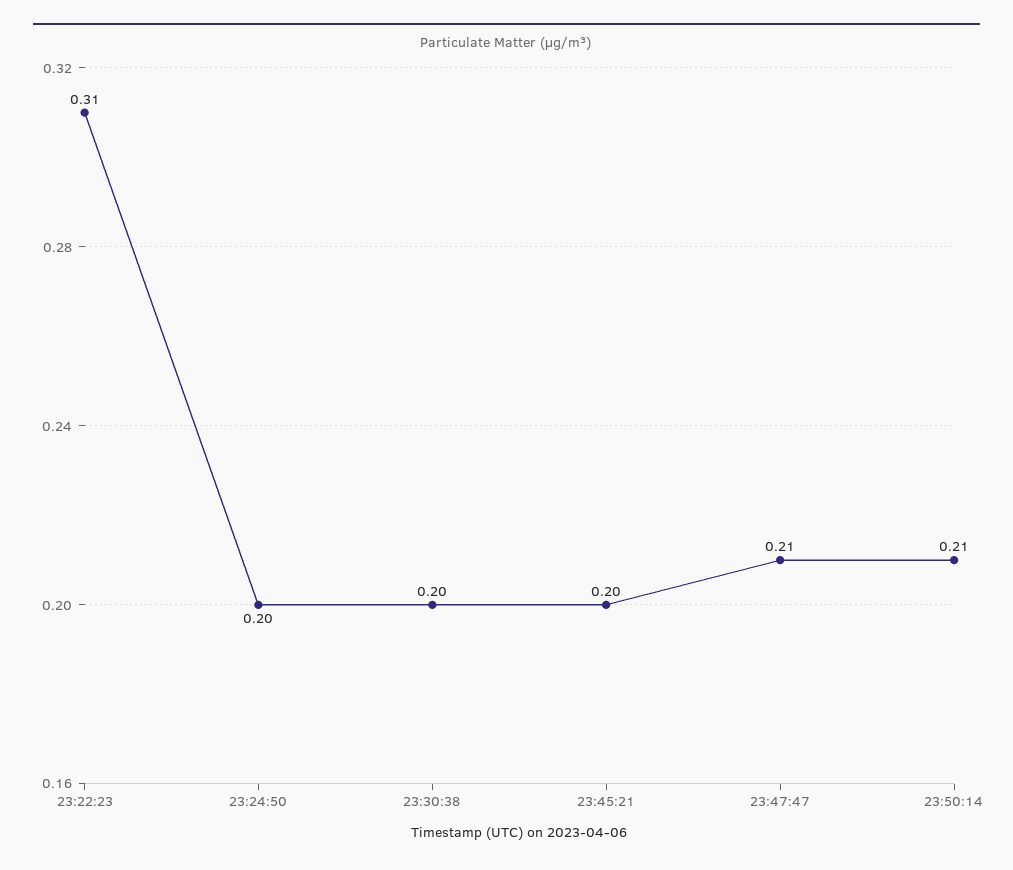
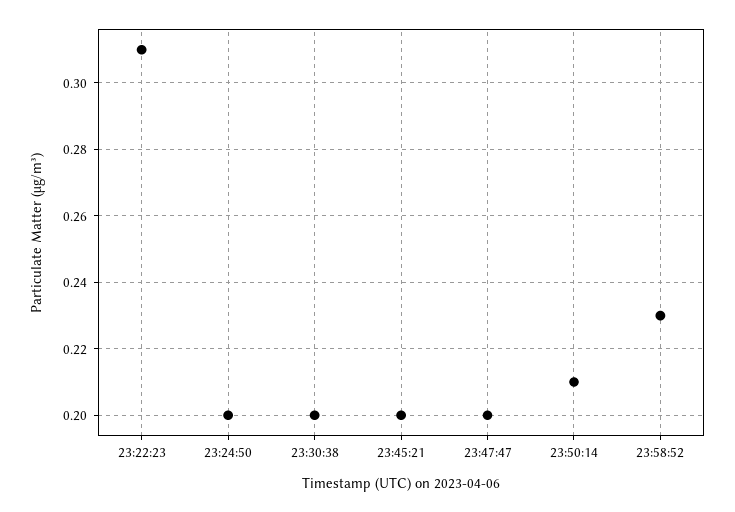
23:47:47: 0.21 -> 0.2
23:58:52: none -> 0.23

